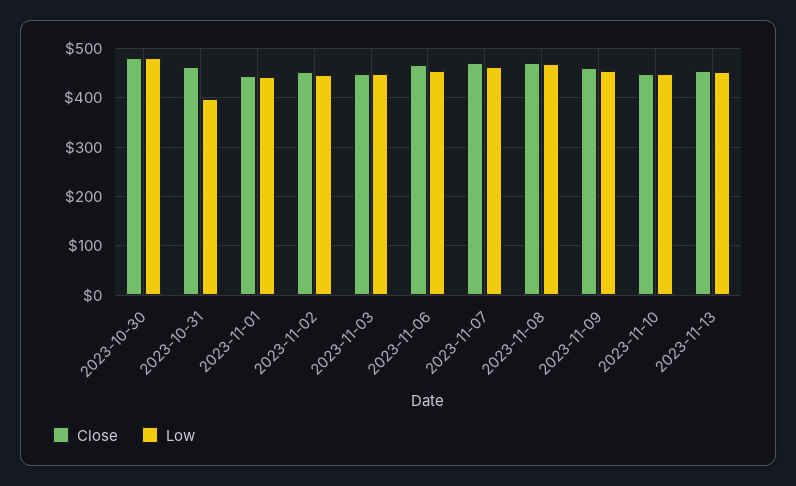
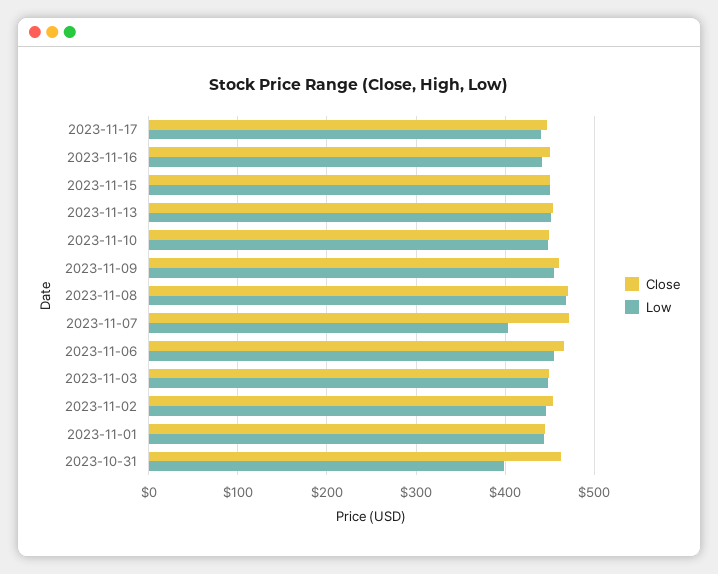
Close, 2023-10-30: 480 -> none
Low, 2023-10-30: 480 -> none
Low, 2023-11-07: 460 -> 400
Close, 2023-11-17: none -> 450
Low, 2023-11-17: none -> 440
Close, 2023-11-16: none -> 450
Low, 2023-11-16: none -> 440
Close, 2023-11-15: none -> 450
Low, 2023-11-15: none -> 450

